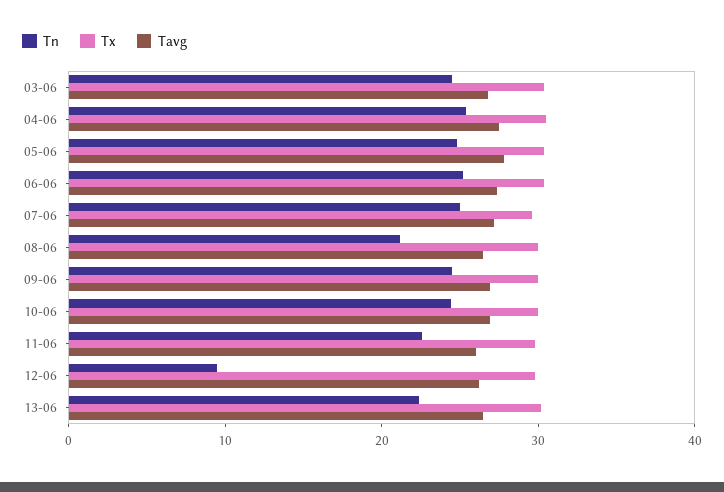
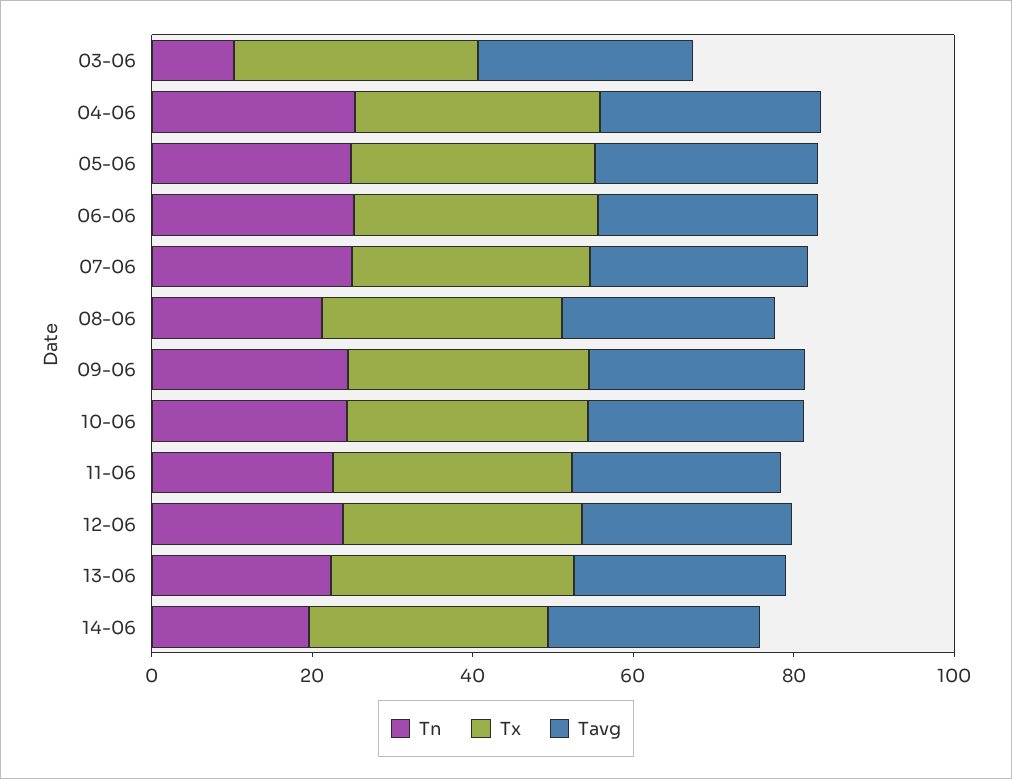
Tn, 03-06: 24 -> 10
Tn, 12-06: 10 -> 25
Tn, 14-06: none -> 20
Tx, 14-06: none -> 30
Tavg, 14-06: none -> 25

